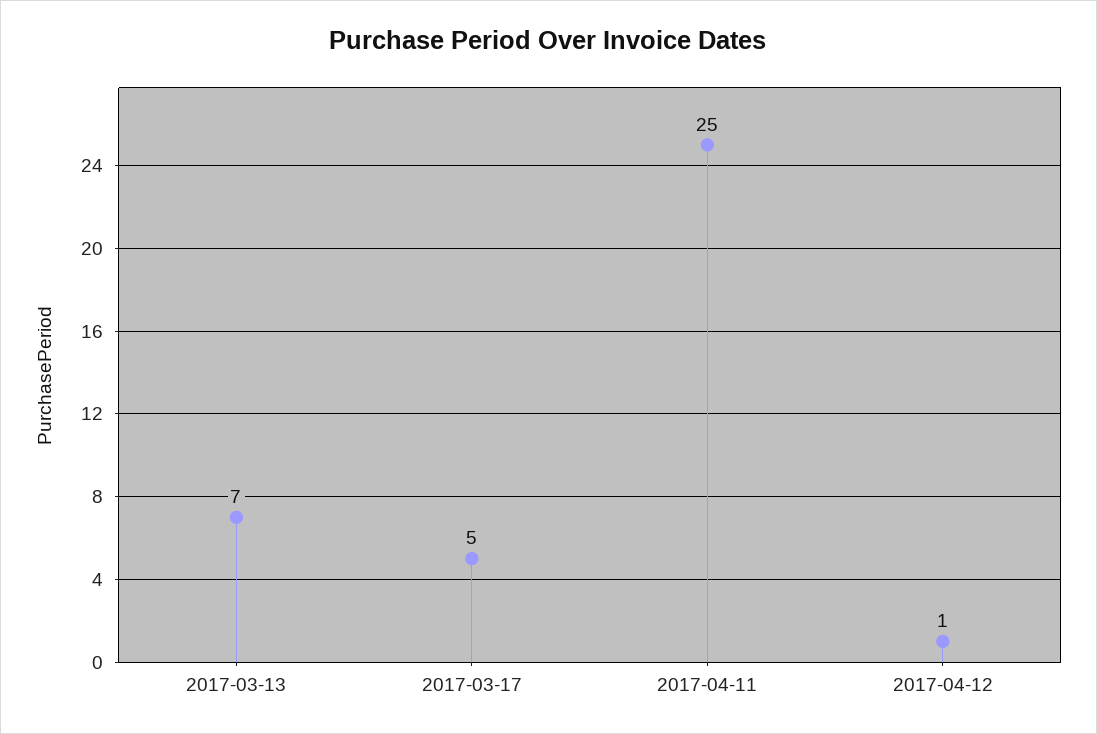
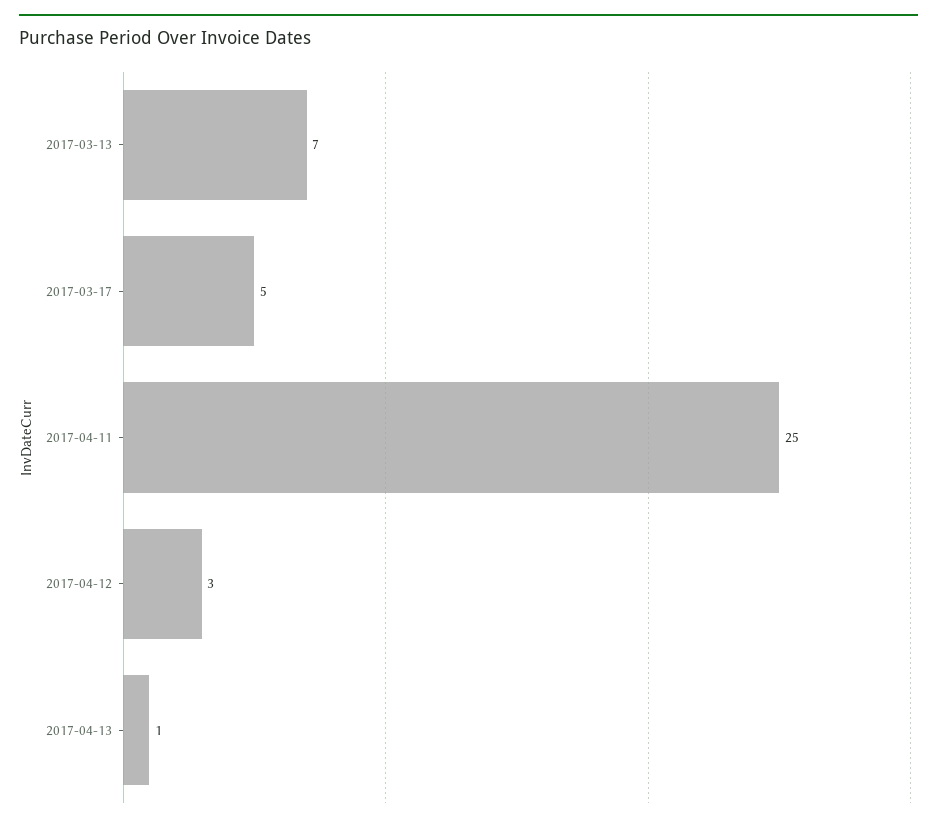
2017-04-12: 1 -> 3
2017-04-13: none -> 1

